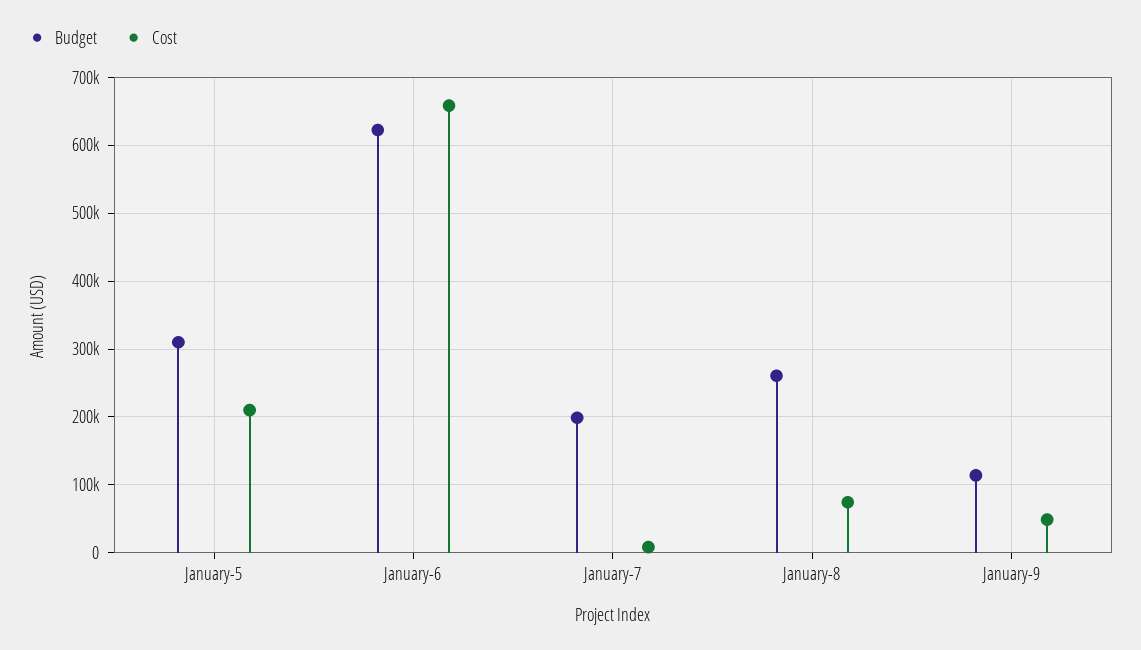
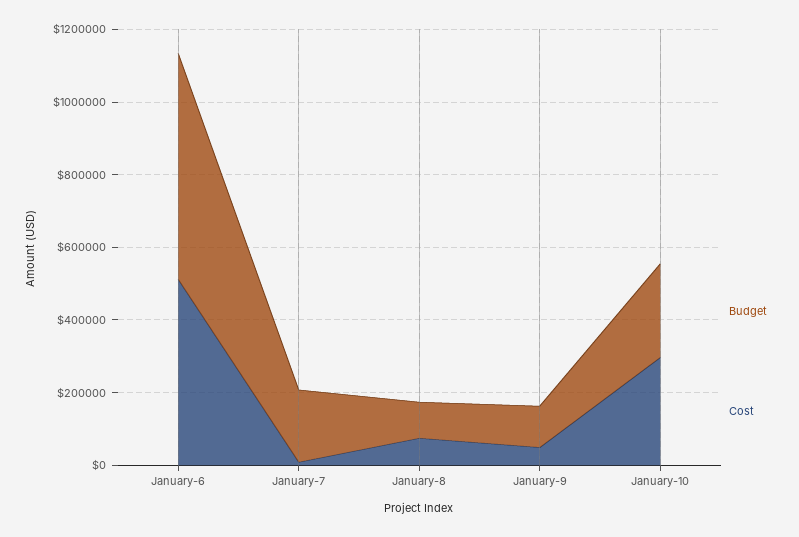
Budget, January-5: 310000 -> none
Cost, January-5: 210000 -> none
Cost, January-6: 660000 -> 500000
Budget, January-8: 260000 -> 100000
Budget, January-10: none -> 250000
Cost, January-10: none -> 300000

